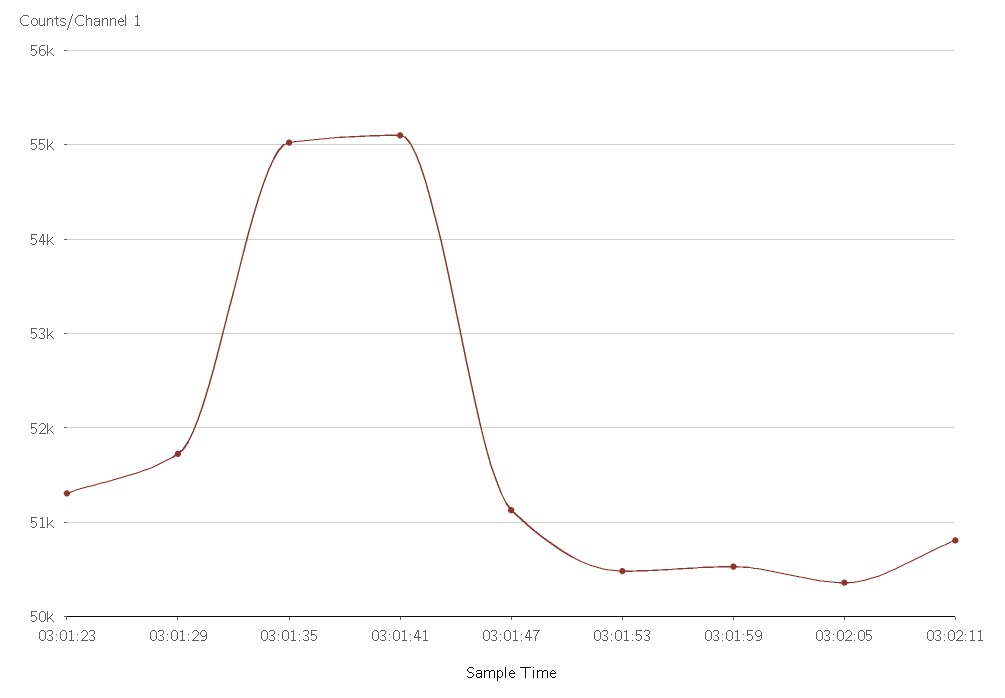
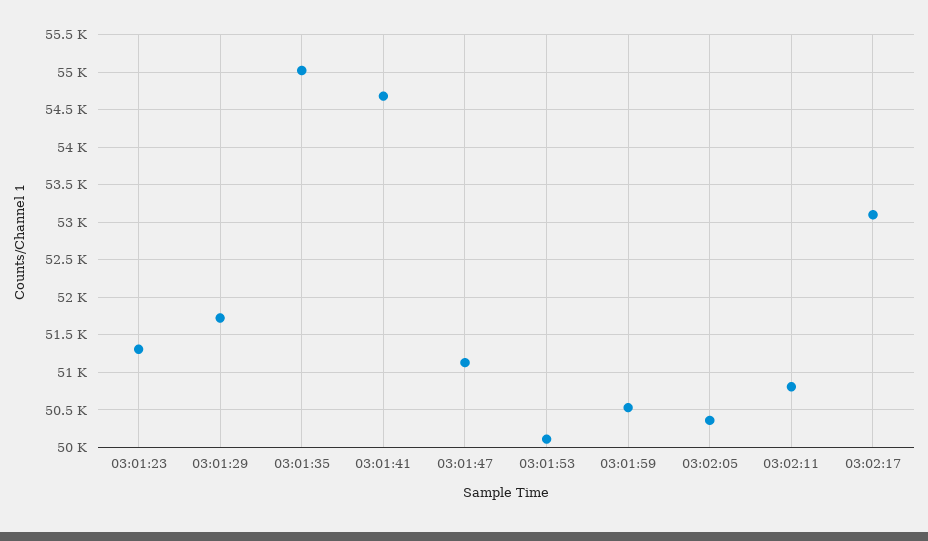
03:01:41: 55100 -> 54700
03:01:53: 50500 -> 50100
03:02:17: none -> 53100

